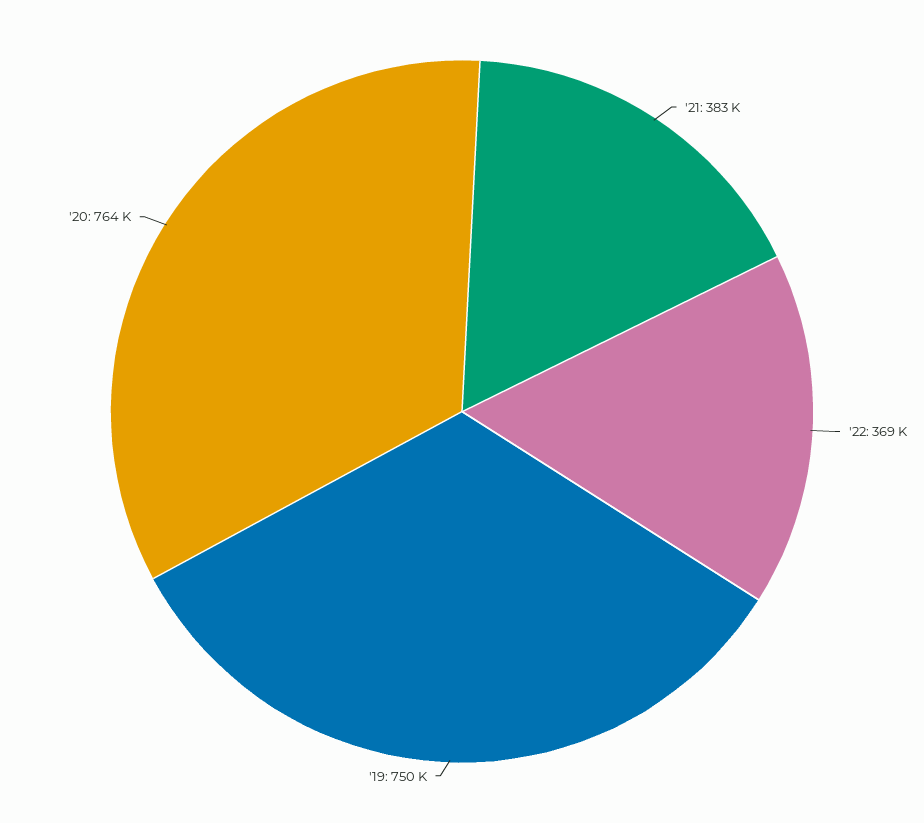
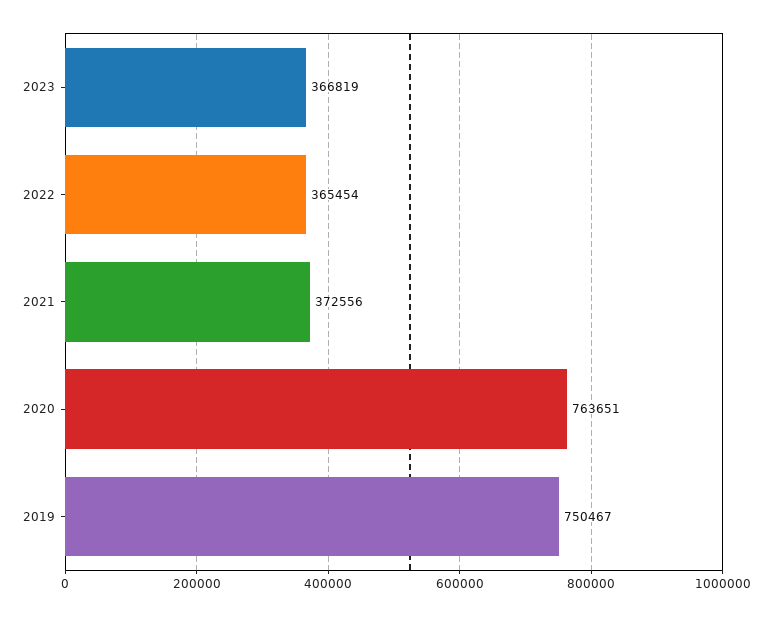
'21: 383000 -> 372556
'22: 369000 -> 365454
2023: none -> 366819

